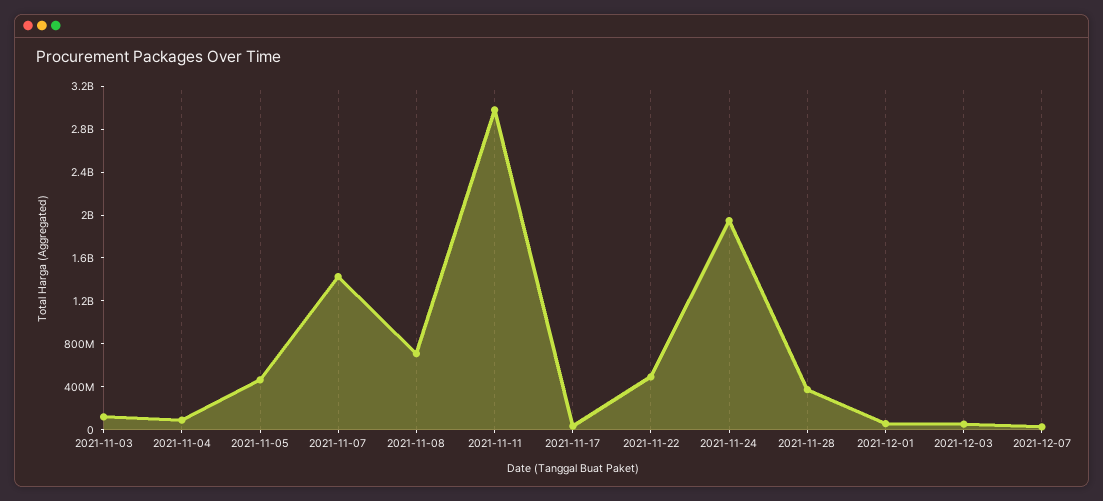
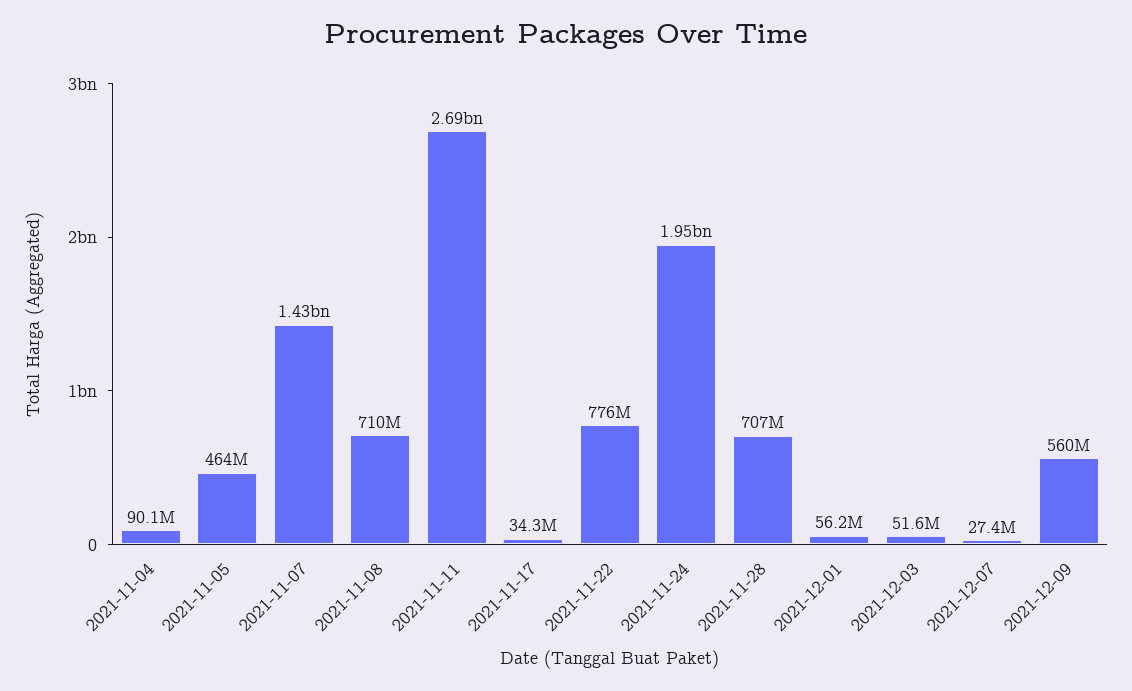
2021-11-03: 100000000 -> none
2021-11-11: 3000000000 -> 2690000000
2021-11-22: 500000000 -> 776000000
2021-11-28: 400000000 -> 707000000
2021-12-09: none -> 560000000

